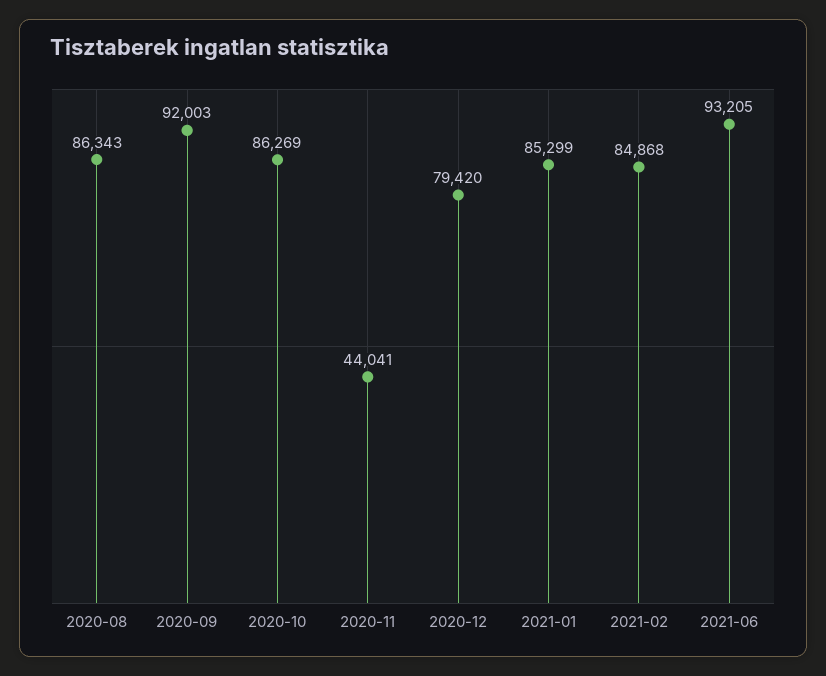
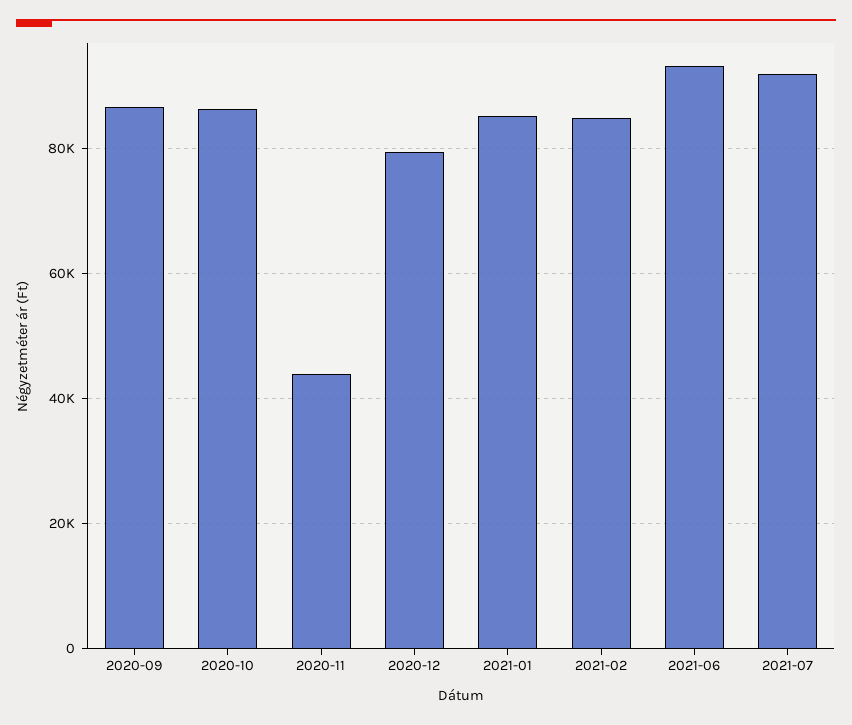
2020-08: 86343 -> none
2020-09: 92003 -> 86000
2021-07: none -> 92000

